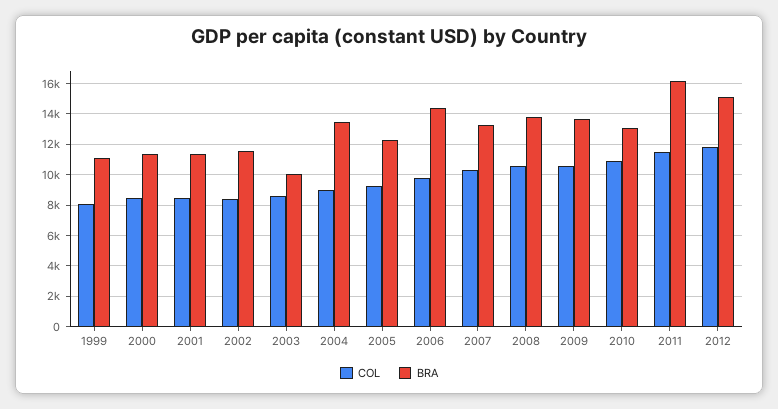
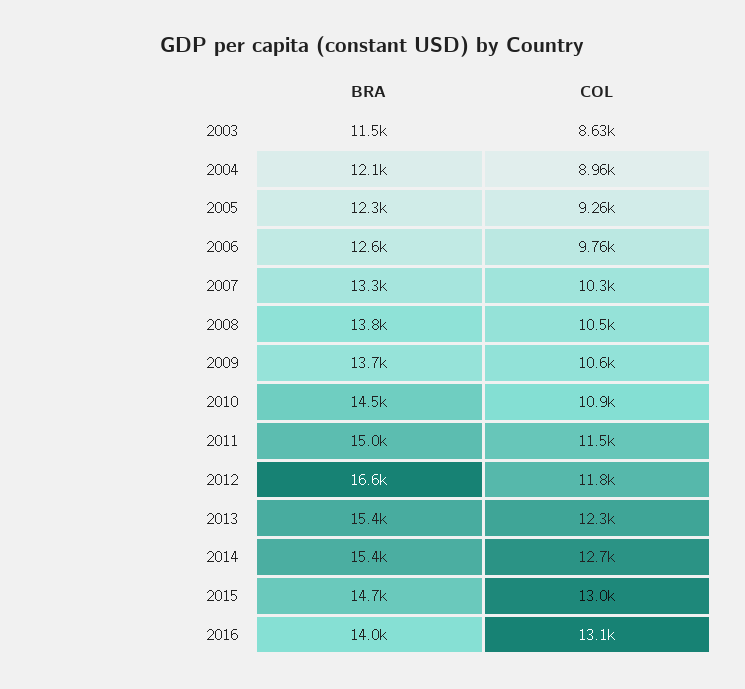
COL, 1999: 8000 -> none
BRA, 1999: 11000 -> none
COL, 2000: 8500 -> none
BRA, 2000: 11500 -> none
COL, 2001: 8500 -> none
BRA, 2001: 11500 -> none
COL, 2002: 8500 -> none
BRA, 2002: 11500 -> none
BRA, 2003: 10000 -> 11500
BRA, 2004: 13500 -> 12100
BRA, 2006: 14500 -> 12600
BRA, 2010: 13000 -> 14500
BRA, 2011: 16000 -> 15000
BRA, 2012: 15000 -> 16600
BRA, 2013: none -> 15400
COL, 2013: none -> 12300
BRA, 2014: none -> 15400
COL, 2014: none -> 12700
BRA, 2015: none -> 14700
COL, 2015: none -> 13000
BRA, 2016: none -> 14000
COL, 2016: none -> 13100

